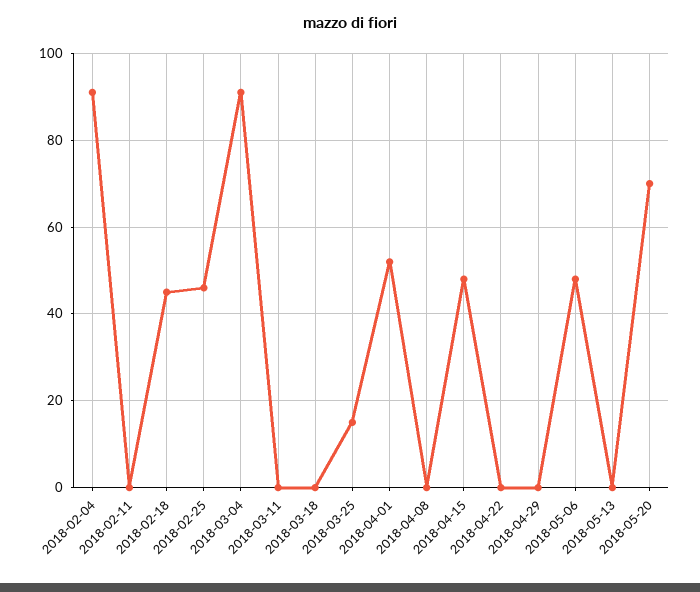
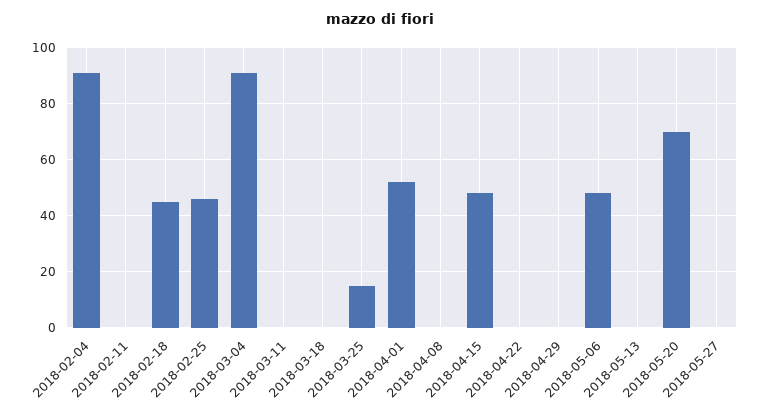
2018-05-27: none -> 0

